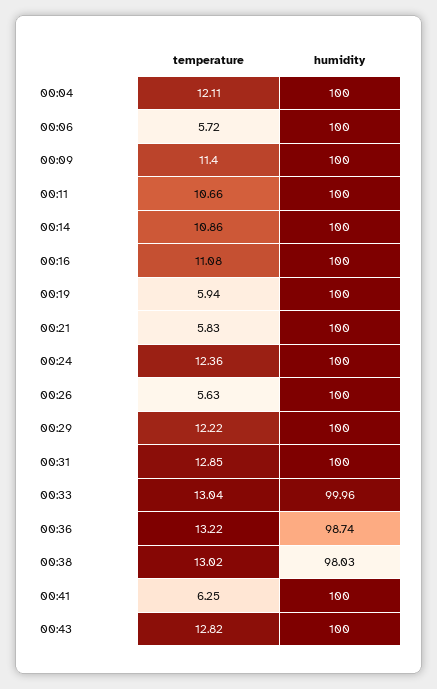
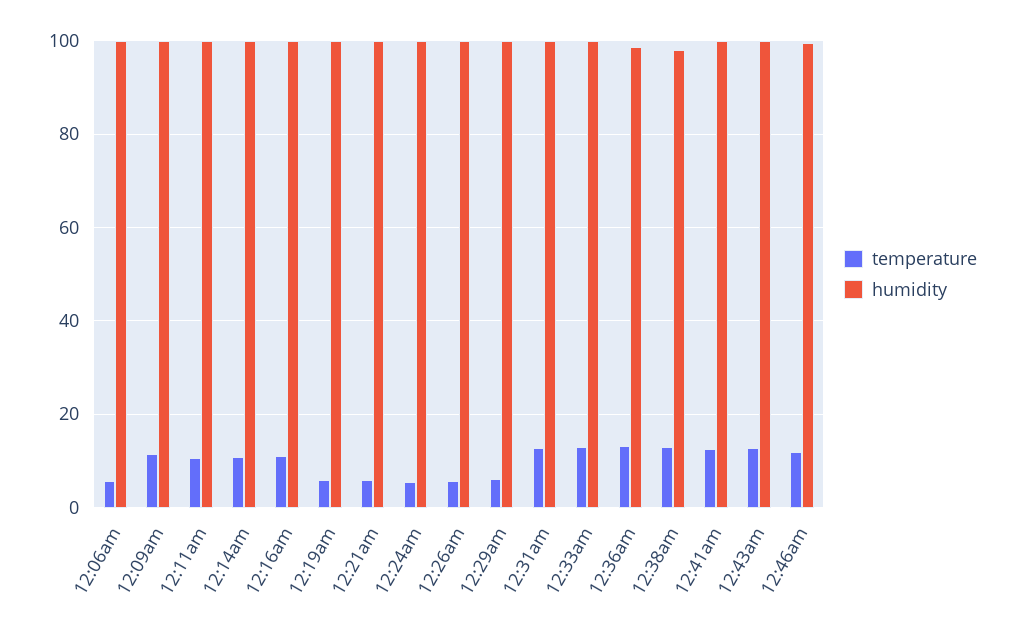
temperature, 00:04: 12.11 -> none
humidity, 00:04: 100 -> none
temperature, 00:24: 12.36 -> 6
temperature, 00:29: 12.22 -> 6
temperature, 00:41: 6.25 -> 12
temperature, 12:46am: none -> 12
humidity, 12:46am: none -> 100

